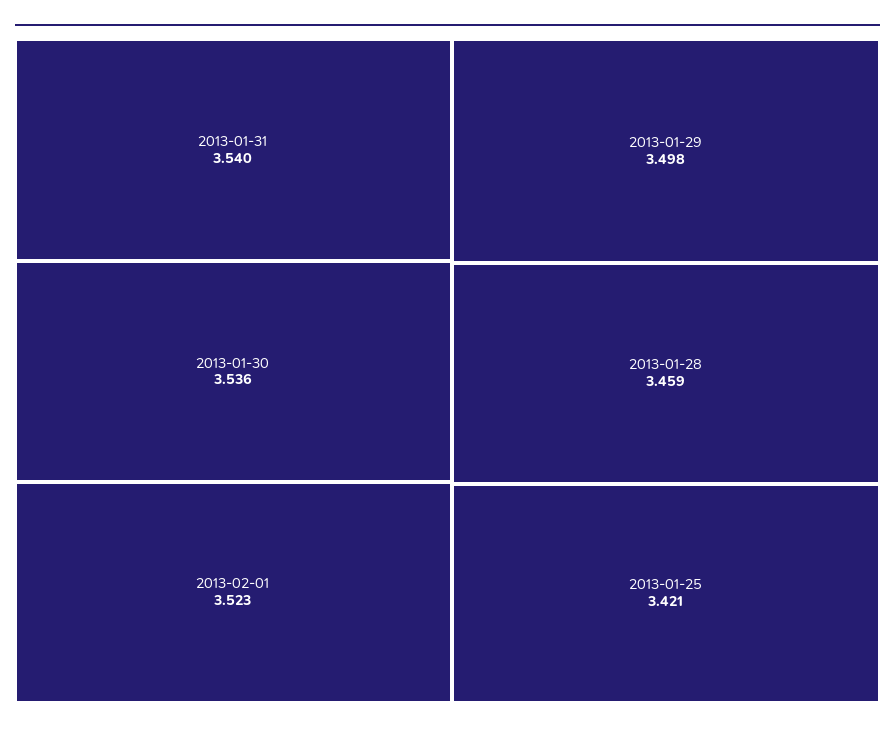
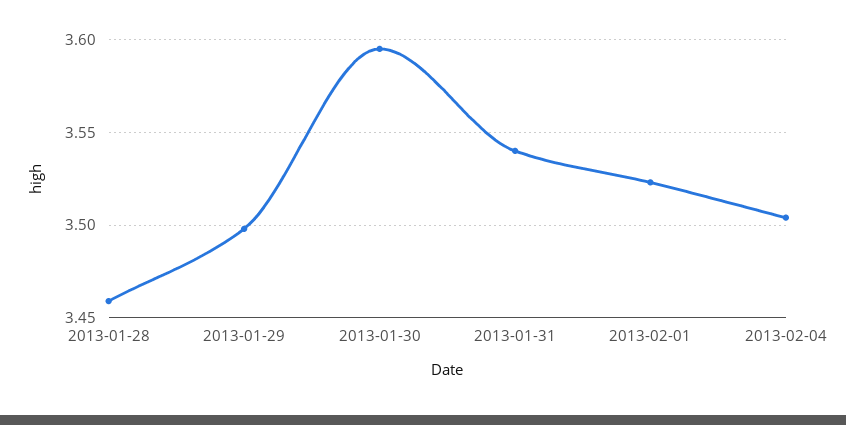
2013-01-30: 3.536 -> 3.595
2013-01-25: 3.421 -> none
2013-02-04: none -> 3.505

